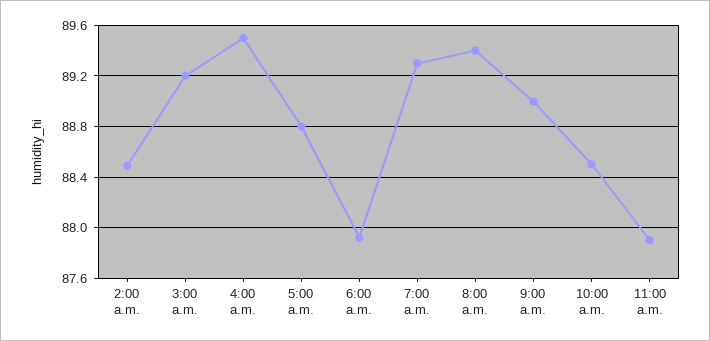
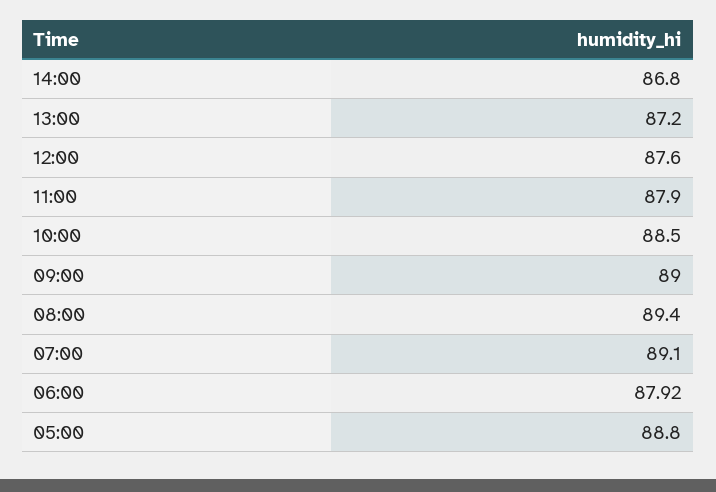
2:00 a.m.: 88.5 -> none
3:00 a.m.: 89.2 -> none
4:00 a.m.: 89.5 -> none
7:00 a.m.: 89.3 -> 89.1
14:00: none -> 86.8
13:00: none -> 87.2
12:00: none -> 87.6

